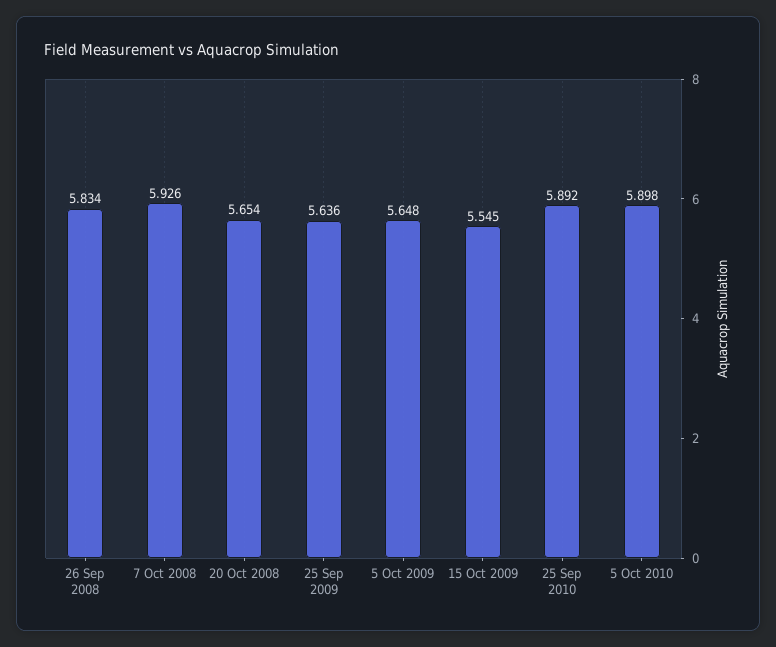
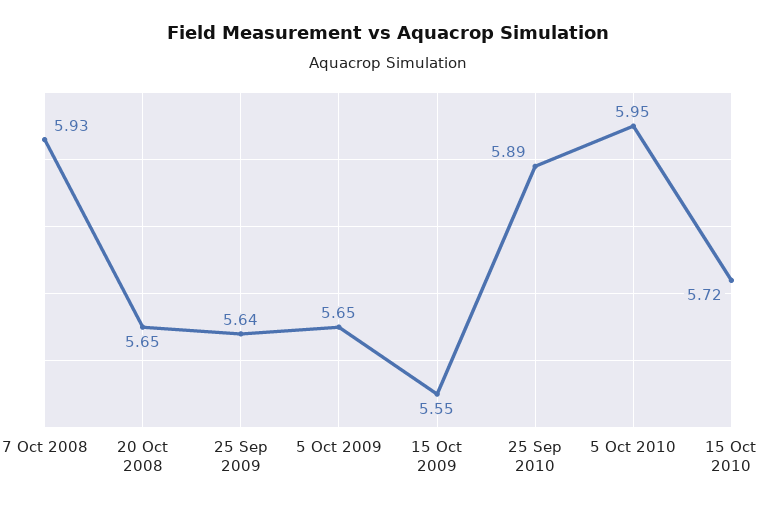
26 Sep 2008: 5.834 -> none
5 Oct 2010: 5.898 -> 5.95
15 Oct 2010: none -> 5.72

